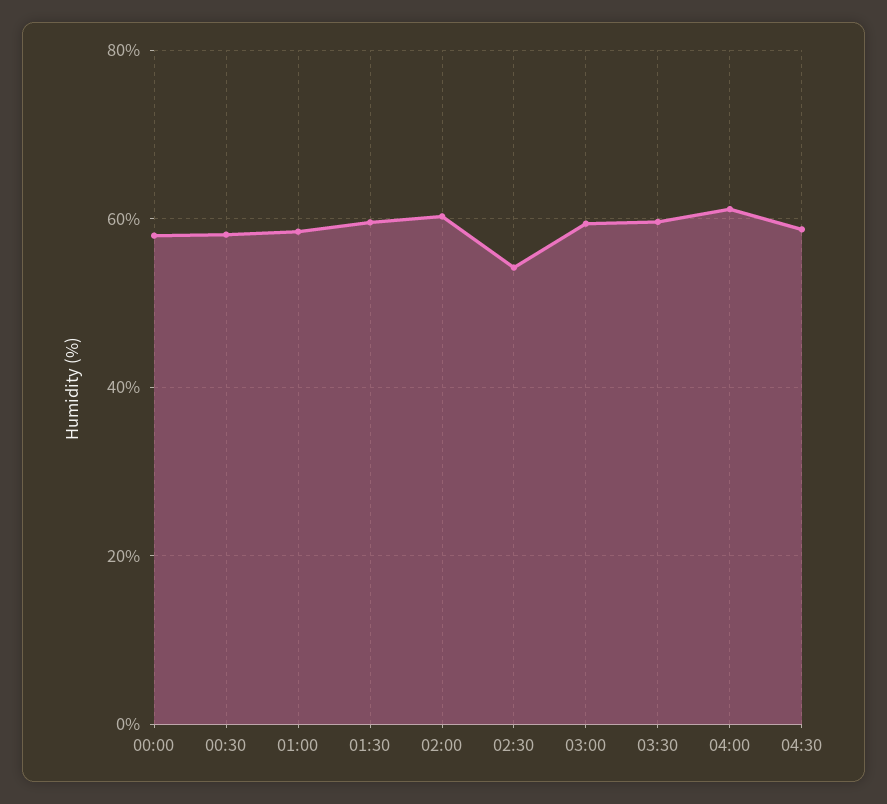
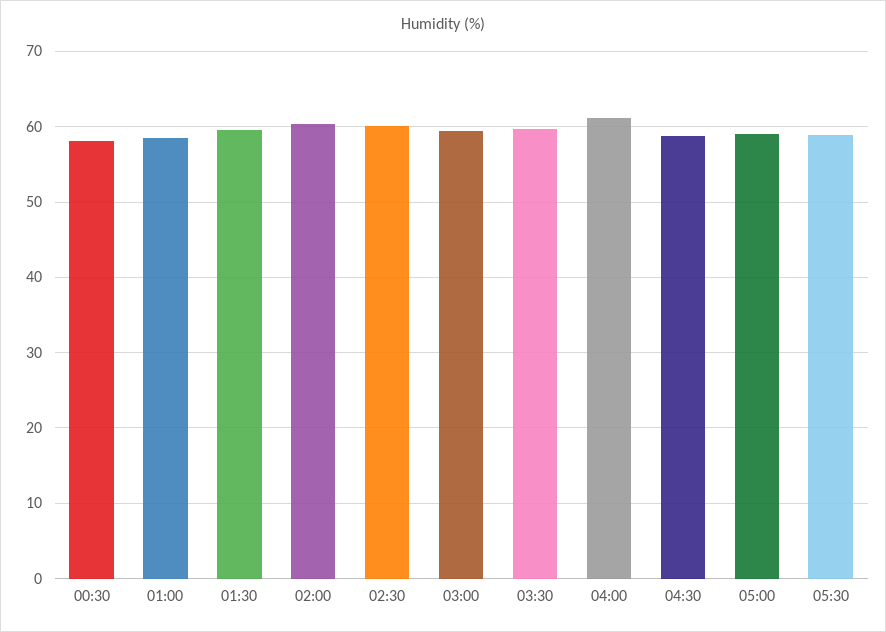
00:00: 58 -> none
02:30: 54 -> 60
05:00: none -> 59
05:30: none -> 59

